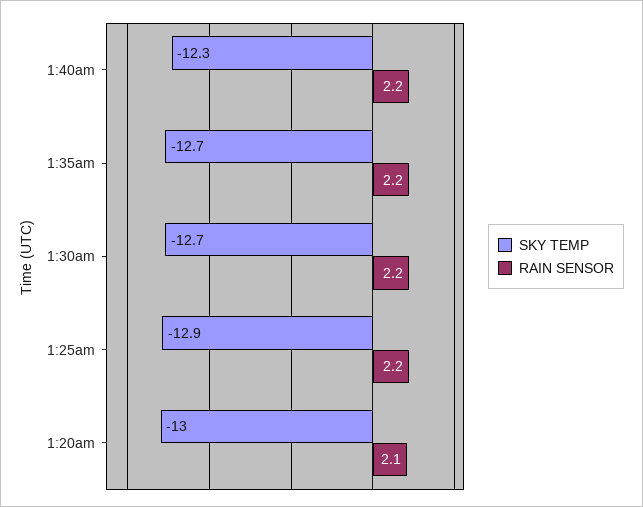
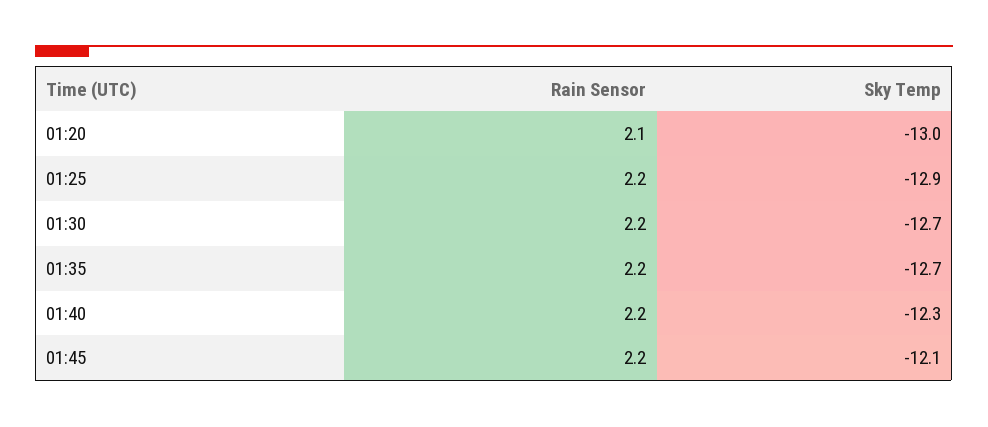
RAIN SENSOR, 01:45: none -> 2.2
SKY TEMP, 01:45: none -> -12.1

